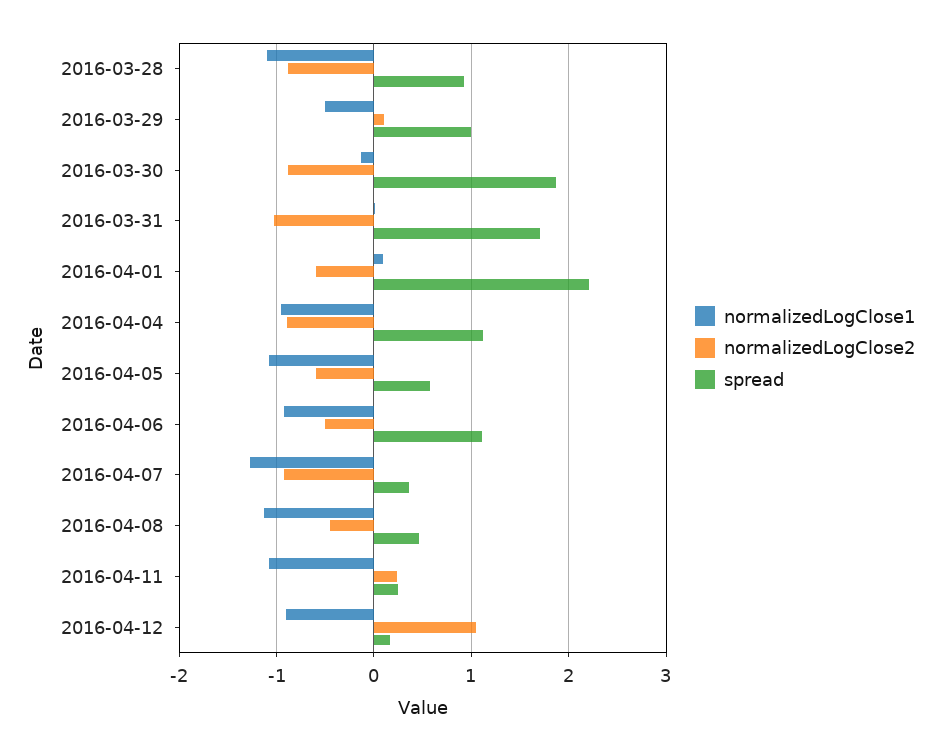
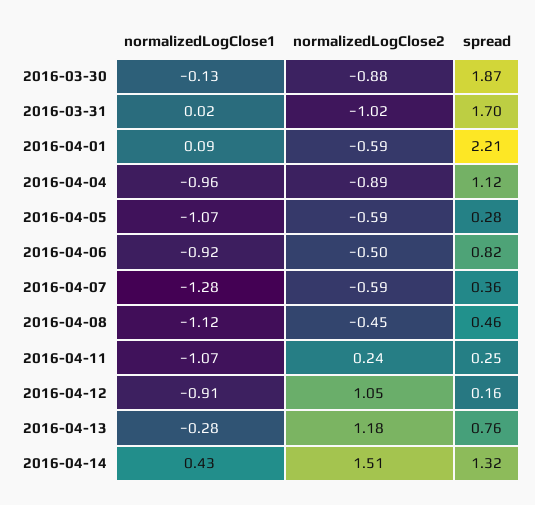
normalizedLogClose1, 2016-03-28: -1.1 -> none
normalizedLogClose2, 2016-03-28: -0.9 -> none
spread, 2016-03-28: 0.9 -> none
normalizedLogClose1, 2016-03-29: -0.5 -> none
normalizedLogClose2, 2016-03-29: 0.1 -> none
spread, 2016-03-29: 1 -> none
spread, 2016-04-05: 0.6 -> 0.28
spread, 2016-04-06: 1.1 -> 0.82
normalizedLogClose2, 2016-04-07: -0.9 -> -0.59
normalizedLogClose1, 2016-04-13: none -> -0.28
normalizedLogClose2, 2016-04-13: none -> 1.18
spread, 2016-04-13: none -> 0.76
normalizedLogClose1, 2016-04-14: none -> 0.43
normalizedLogClose2, 2016-04-14: none -> 1.51
spread, 2016-04-14: none -> 1.32

